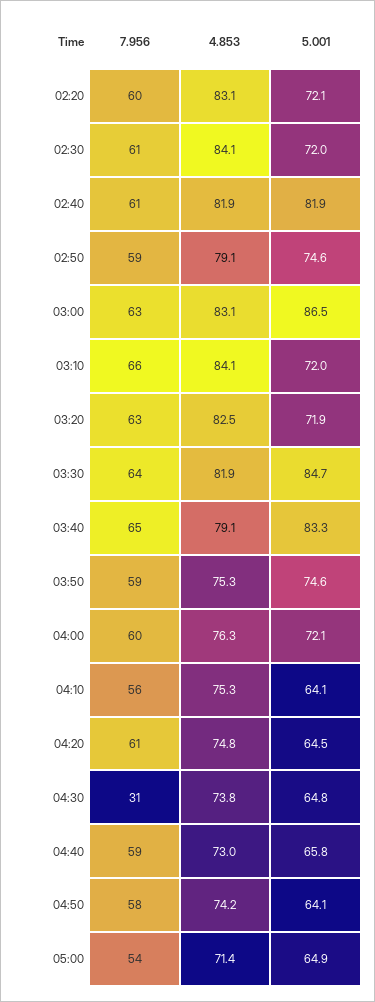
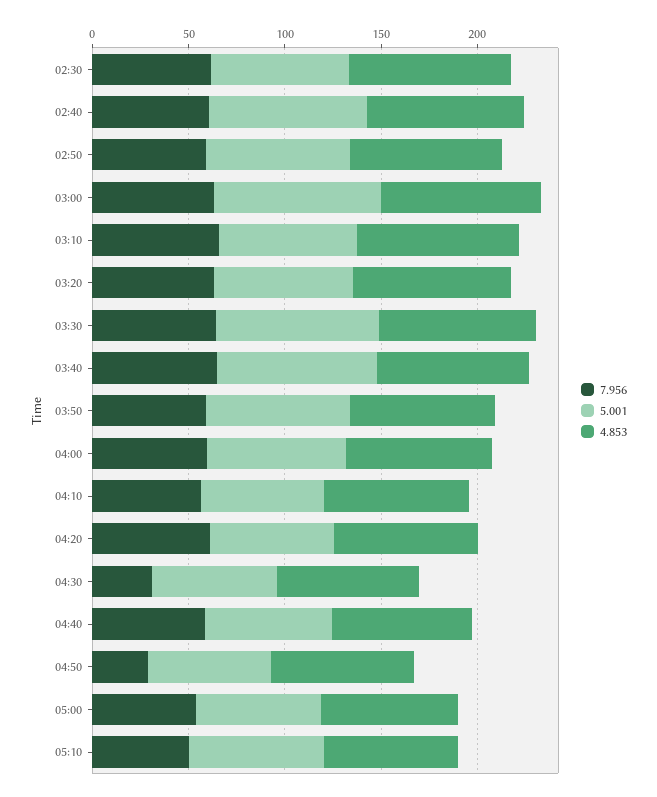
7.956, 02:20: 60 -> none
4.853, 02:20: 83.1 -> none
5.001, 02:20: 72.1 -> none
7.956, 04:50: 58 -> 30
7.956, 05:10: none -> 50
5.001, 05:10: none -> 70
4.853, 05:10: none -> 70

